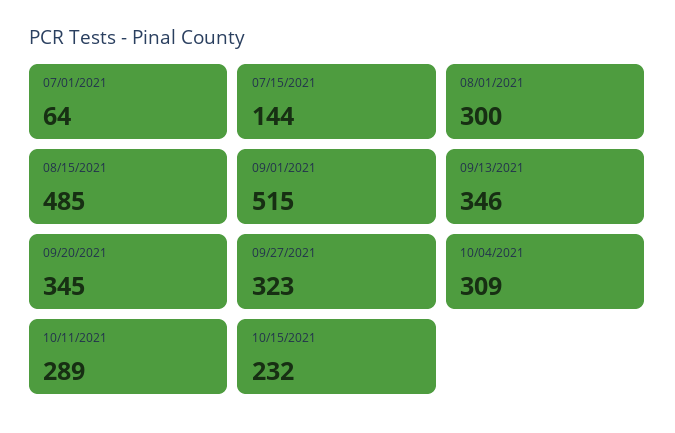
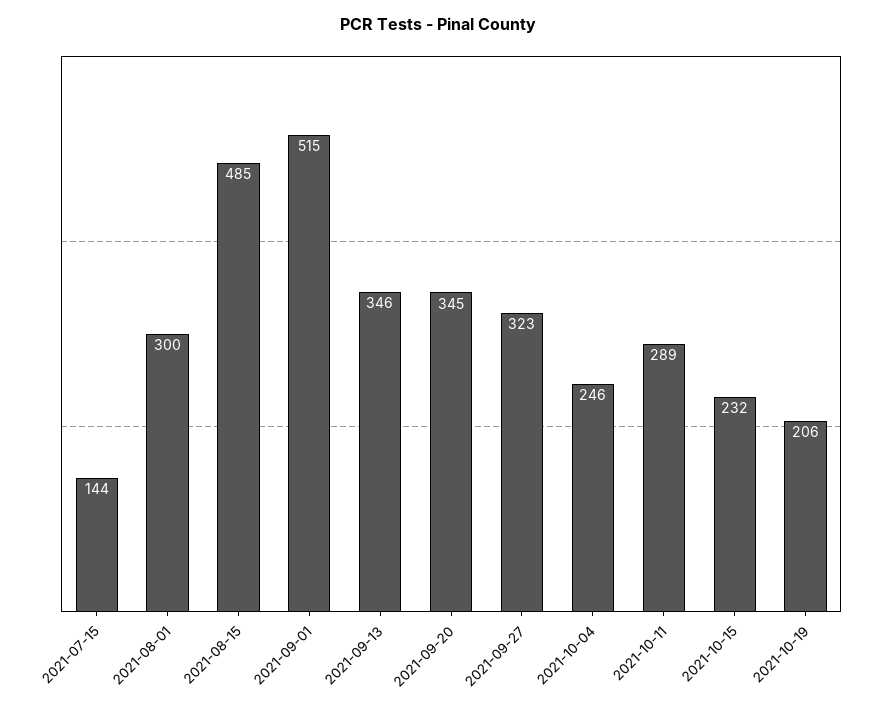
07/01/2021: 64 -> none
10/04/2021: 309 -> 246
2021-10-19: none -> 206

